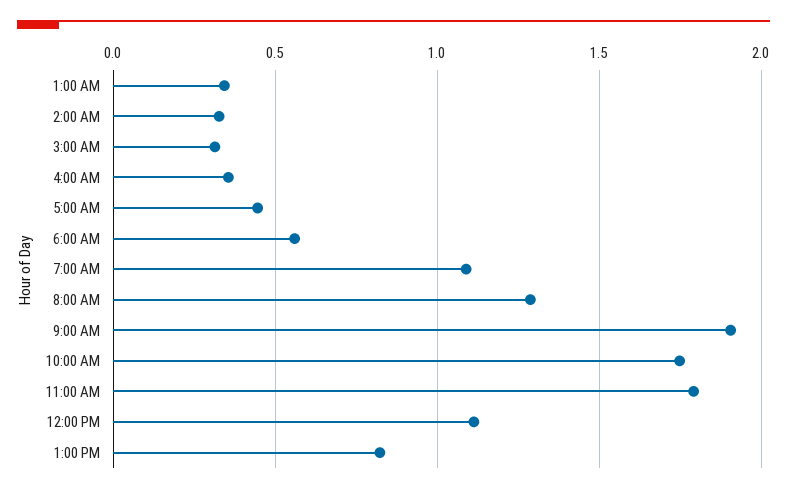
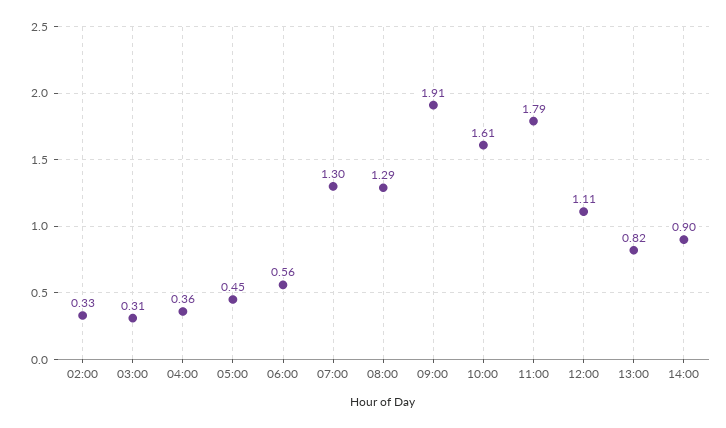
1:00 AM: 0.35 -> none
7:00 AM: 1.1 -> 1.3
10:00 AM: 1.75 -> 1.61
14:00: none -> 0.9

